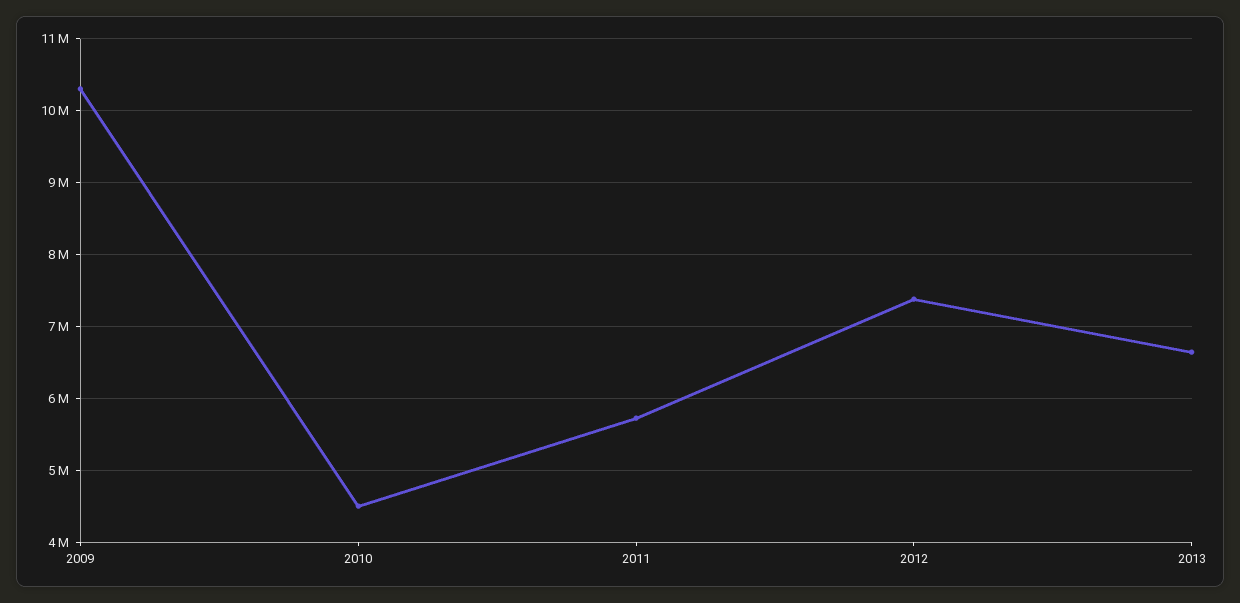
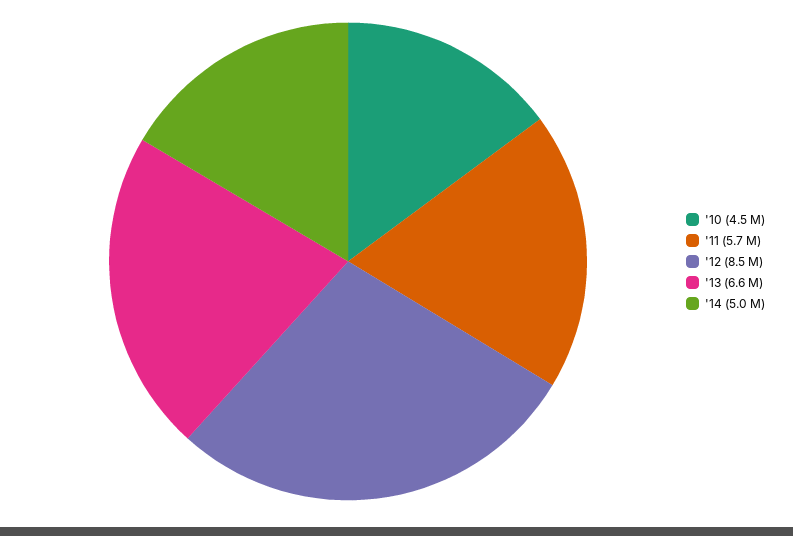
2009: 10300000 -> none
2012: 7400000 -> 8500000
'14: none -> 5000000

